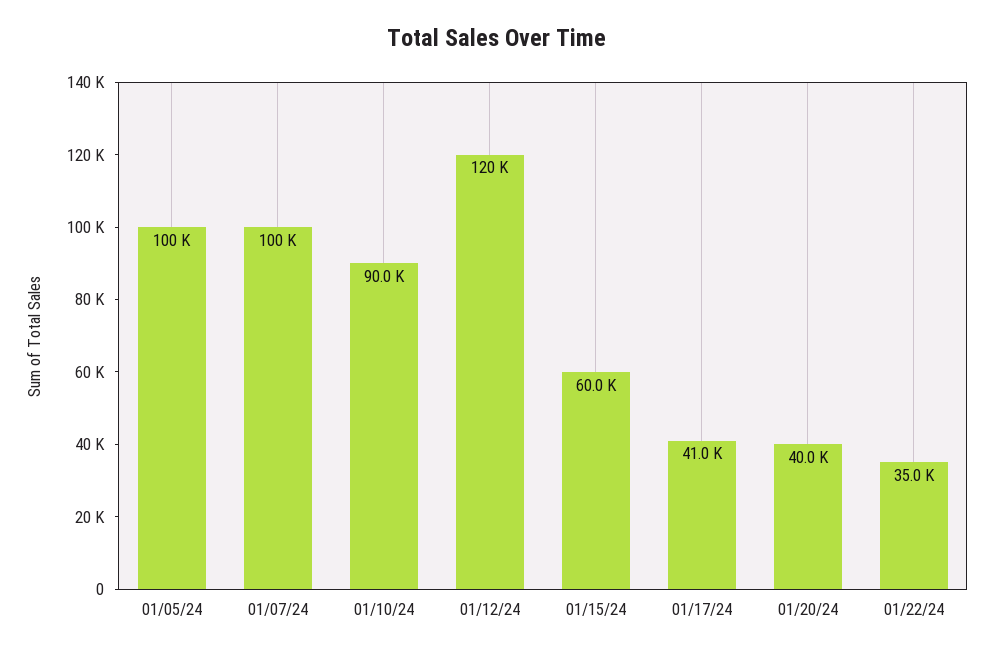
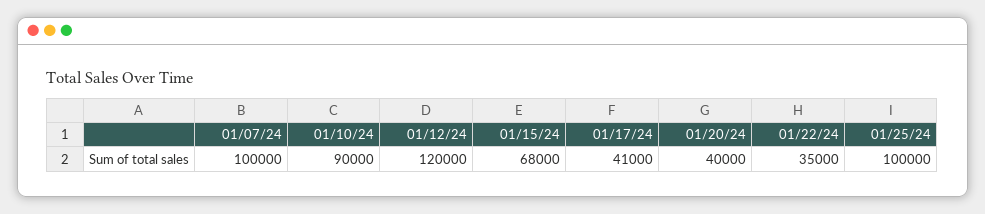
01/05/24: 100000 -> none
01/15/24: 60000 -> 68000
01/25/24: none -> 100000

